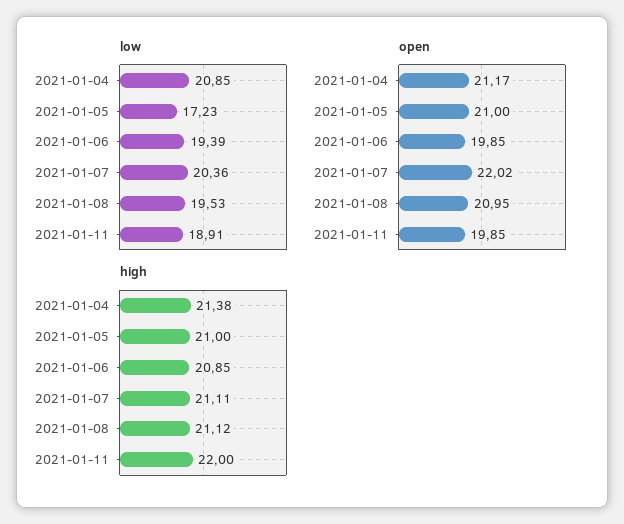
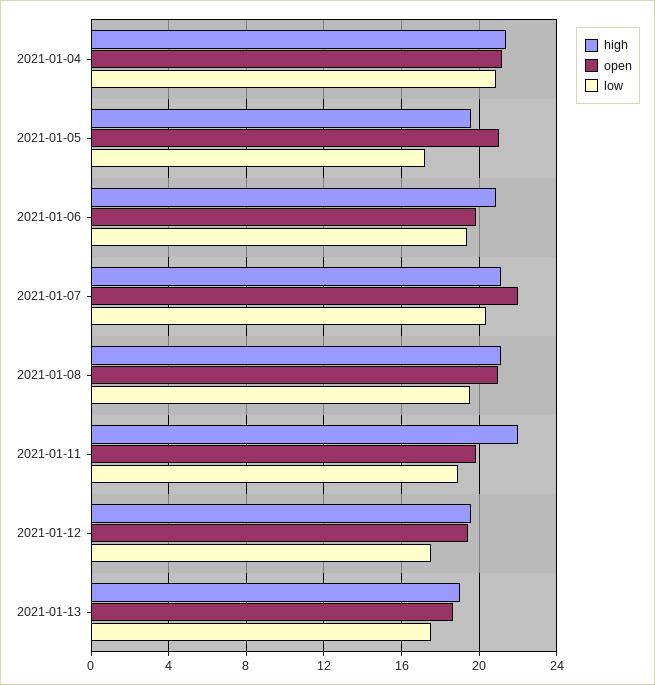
high, 2021-01-05: 21 -> 19.5
high, 2021-01-12: none -> 19.5
open, 2021-01-12: none -> 19.5
low, 2021-01-12: none -> 17.5
high, 2021-01-13: none -> 19
open, 2021-01-13: none -> 18.5
low, 2021-01-13: none -> 17.5

